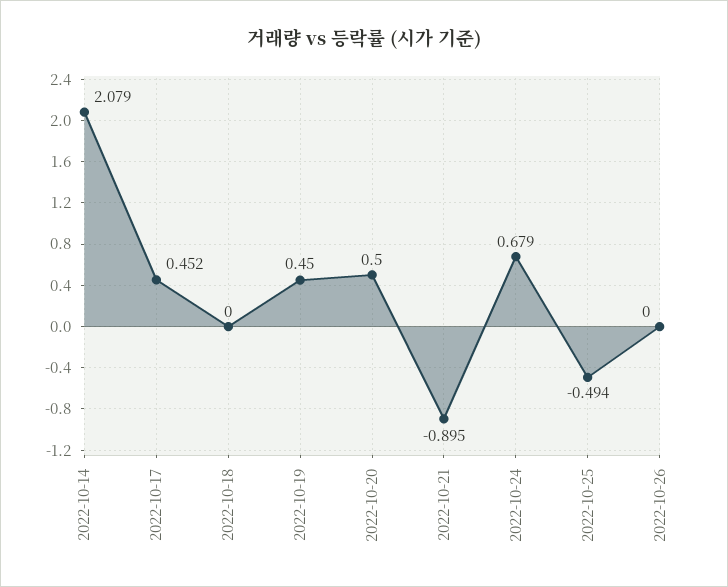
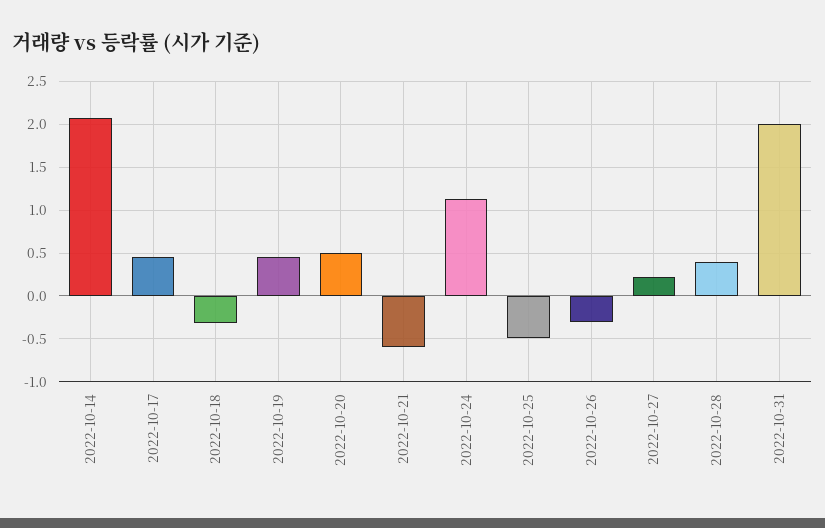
2022-10-18: 0 -> -0.3
2022-10-21: -0.895 -> -0.6
2022-10-24: 0.679 -> 1.1
2022-10-26: 0 -> -0.3
2022-10-27: none -> 0.2
2022-10-28: none -> 0.4
2022-10-31: none -> 2

